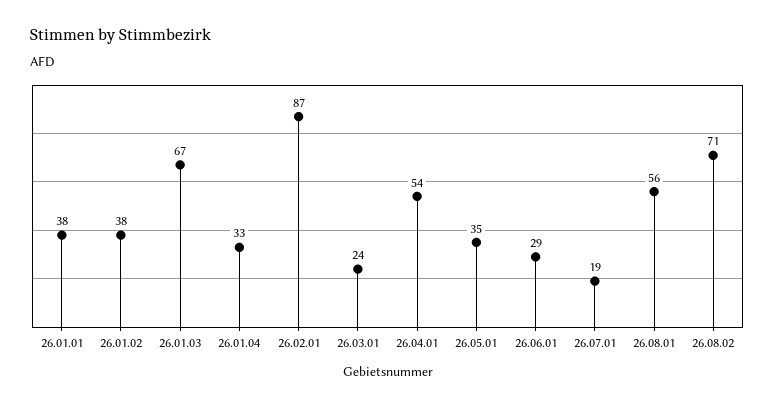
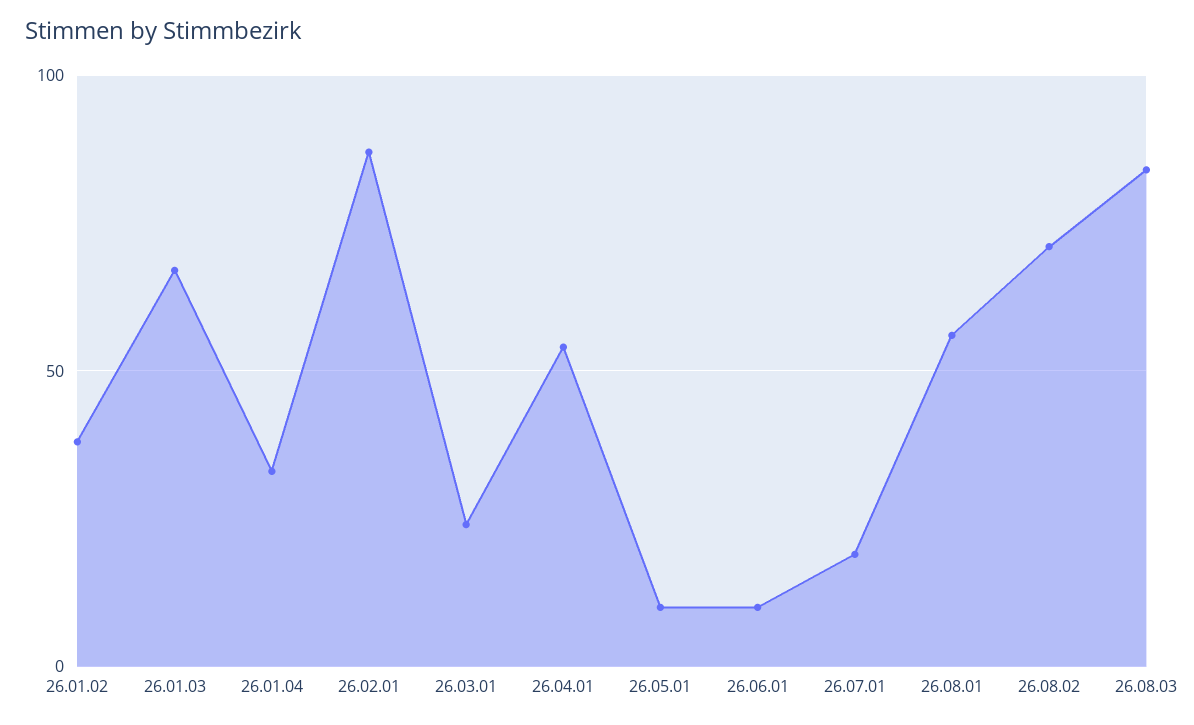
26.01.01: 38 -> none
26.05.01: 35 -> 10
26.06.01: 29 -> 10
26.08.03: none -> 85

